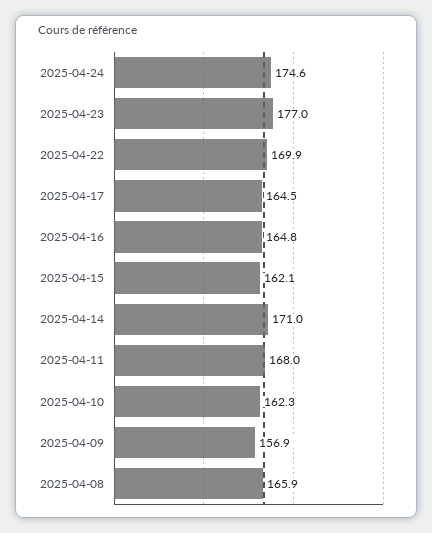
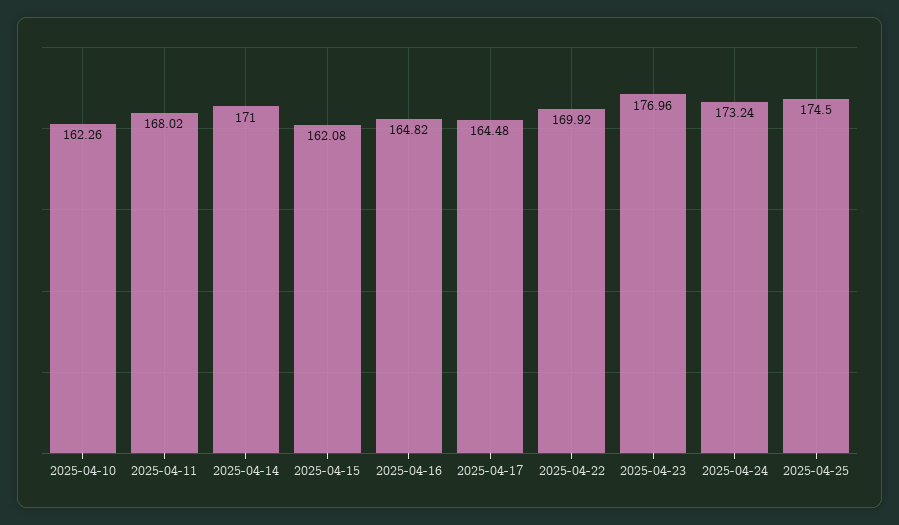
2025-04-24: 174.6 -> 173.24
2025-04-09: 156.9 -> none
2025-04-08: 165.9 -> none
2025-04-25: none -> 174.5

